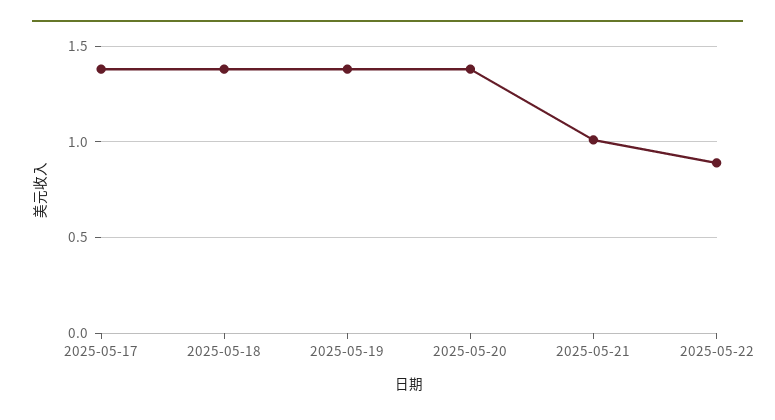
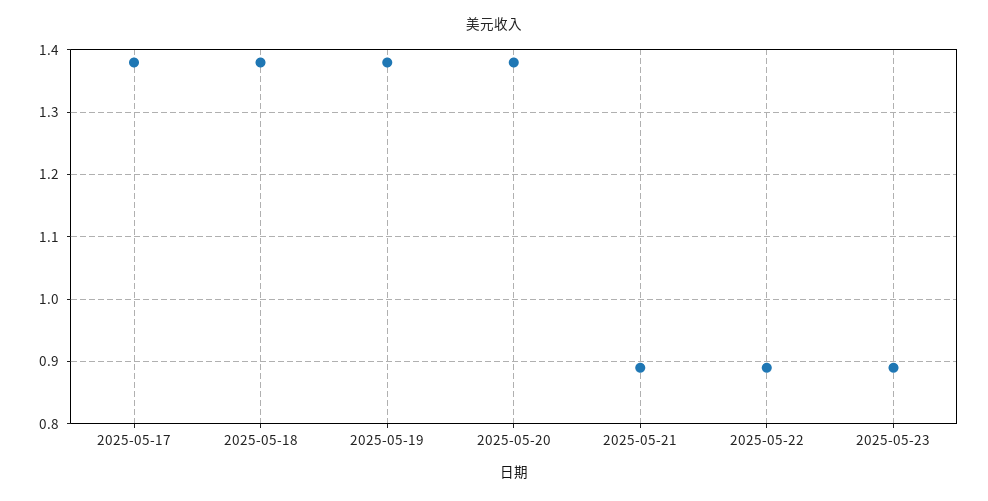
2025-05-21: 1 -> 0.89
2025-05-23: none -> 0.89

